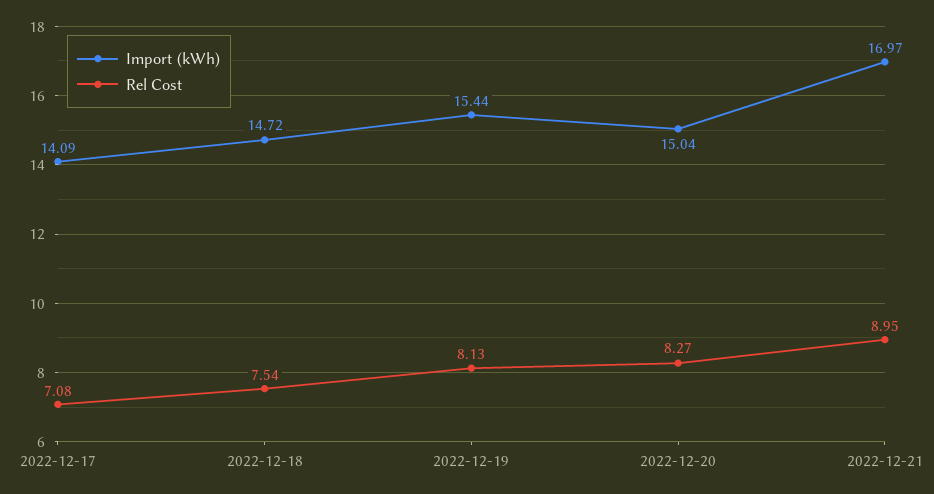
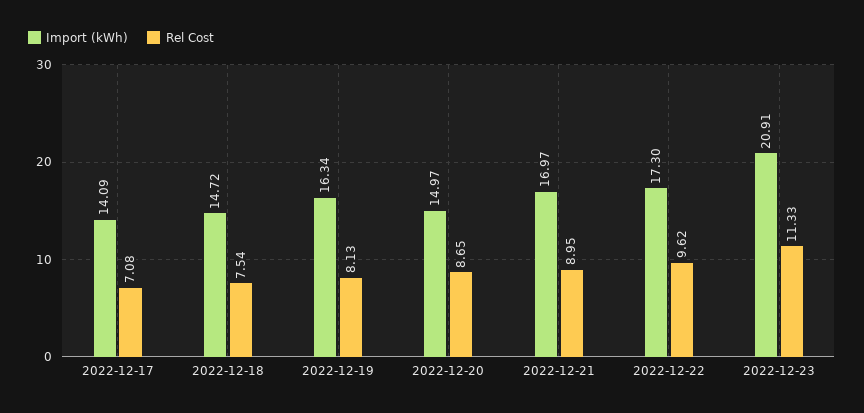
Import (kWh), 2022-12-19: 15.44 -> 16.34
Import (kWh), 2022-12-20: 15.04 -> 14.97
Rel Cost, 2022-12-20: 8.27 -> 8.65
Import (kWh), 2022-12-22: none -> 17.3
Rel Cost, 2022-12-22: none -> 9.62
Import (kWh), 2022-12-23: none -> 20.91
Rel Cost, 2022-12-23: none -> 11.33

